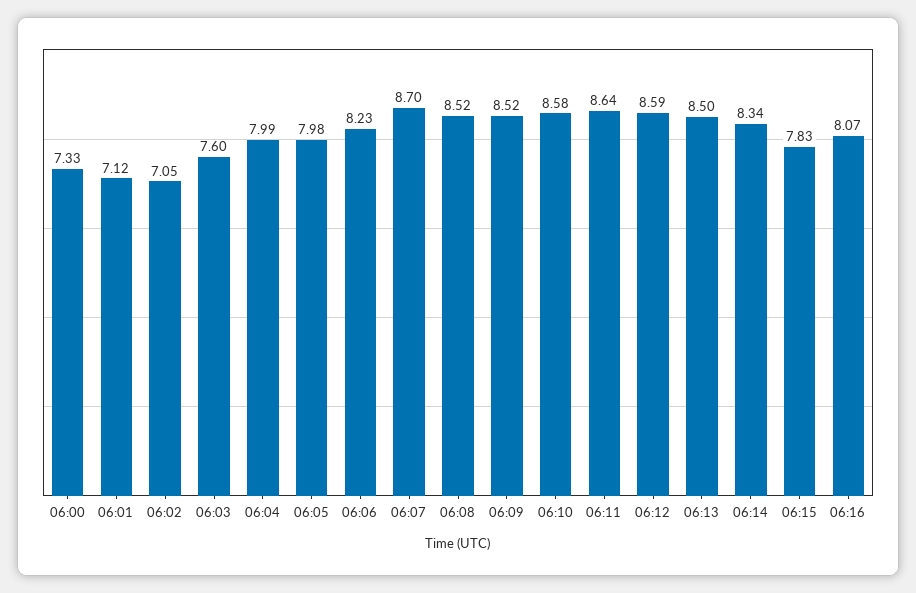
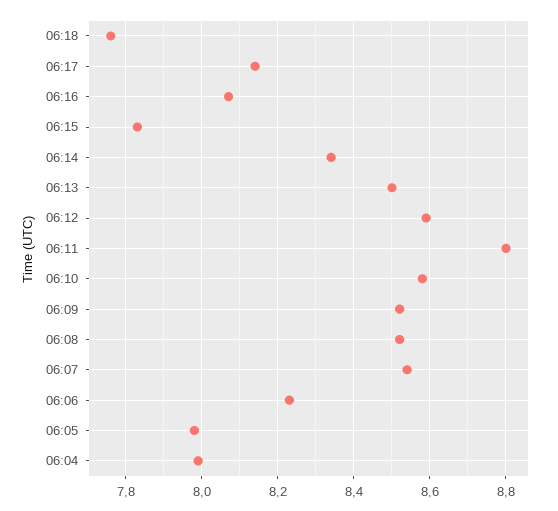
06:00: 7.33 -> none
06:01: 7.12 -> none
06:02: 7.05 -> none
06:03: 7.6 -> none
06:07: 8.7 -> 8.55
06:11: 8.64 -> 8.8
06:18: none -> 7.75
06:17: none -> 8.15

